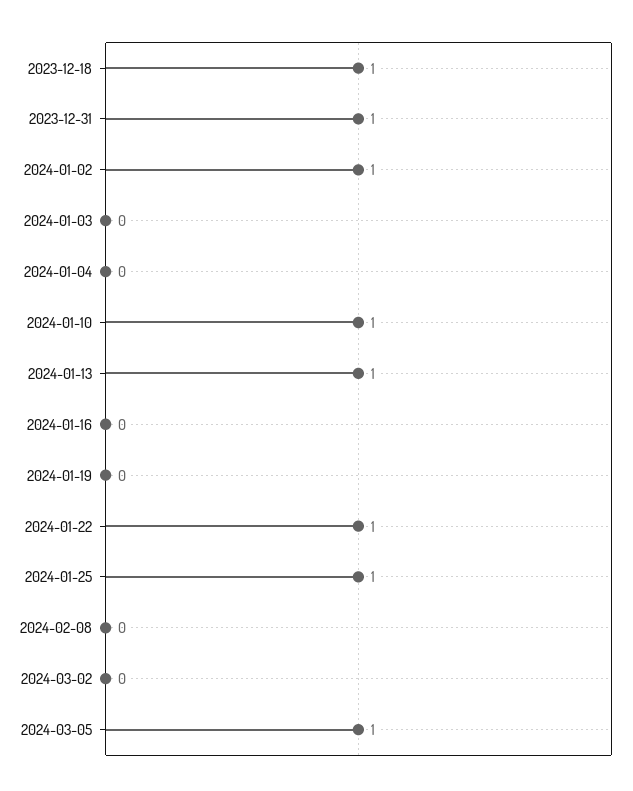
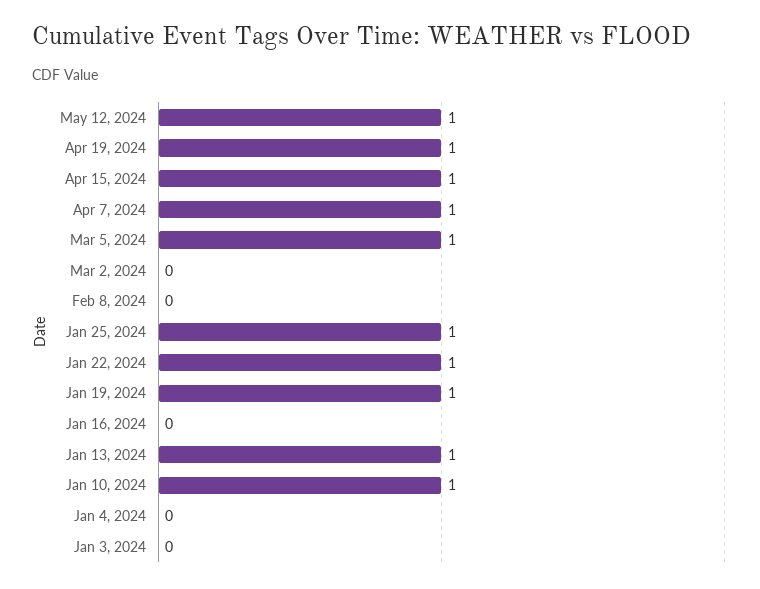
2023-12-18: 1 -> none
2023-12-31: 1 -> none
2024-01-02: 1 -> none
2024-01-19: 0 -> 1
May 12, 2024: none -> 1
Apr 19, 2024: none -> 1
Apr 15, 2024: none -> 1
Apr 7, 2024: none -> 1

